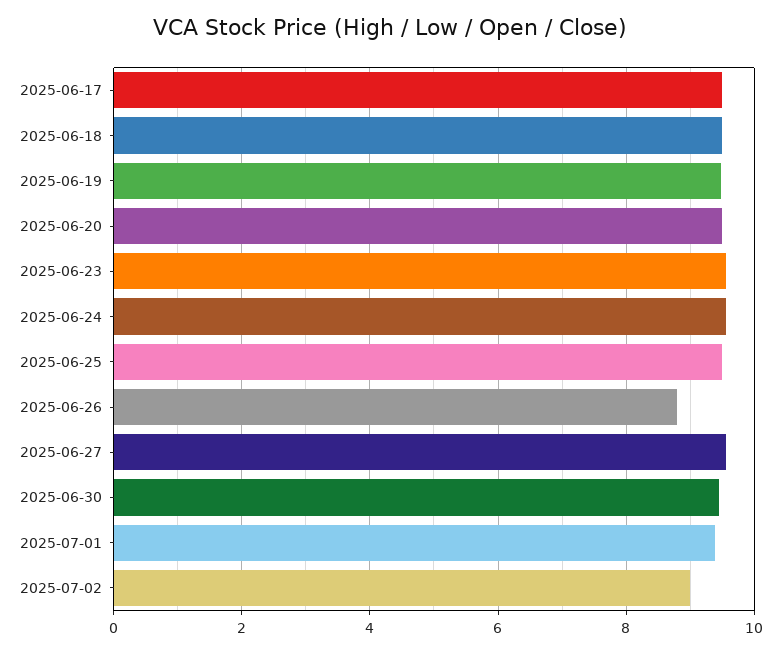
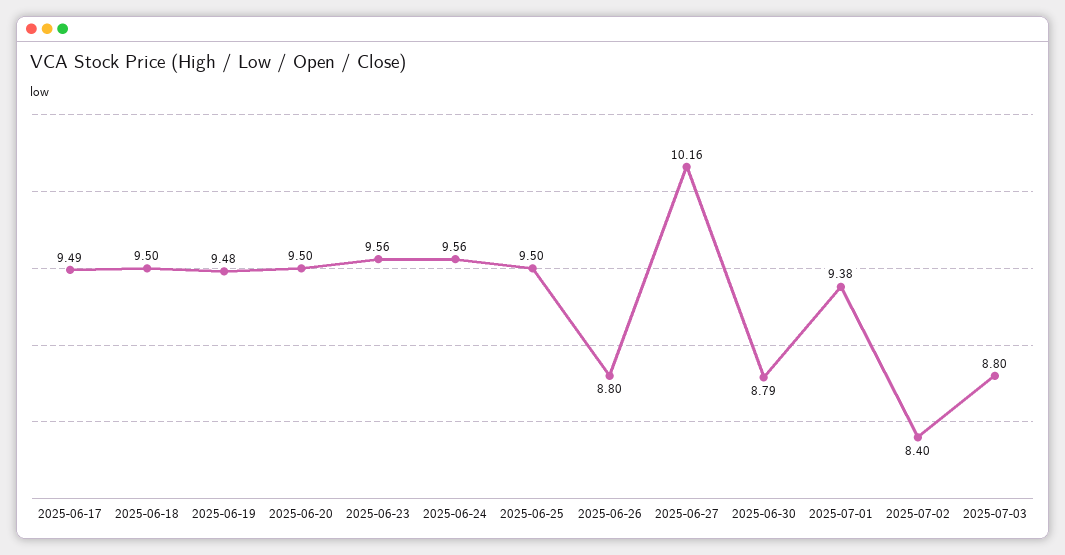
2025-06-27: 9.6 -> 10.16
2025-06-30: 9.4 -> 8.79
2025-07-02: 9 -> 8.4
2025-07-03: none -> 8.8

